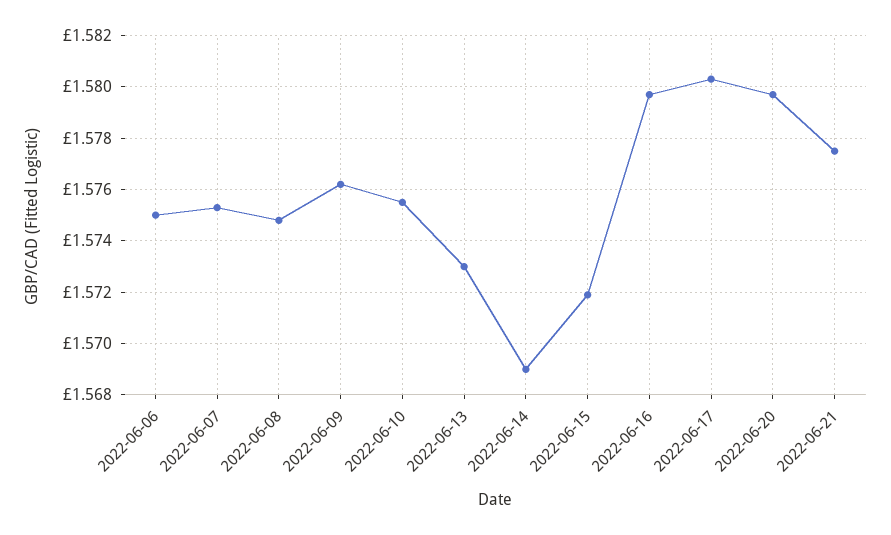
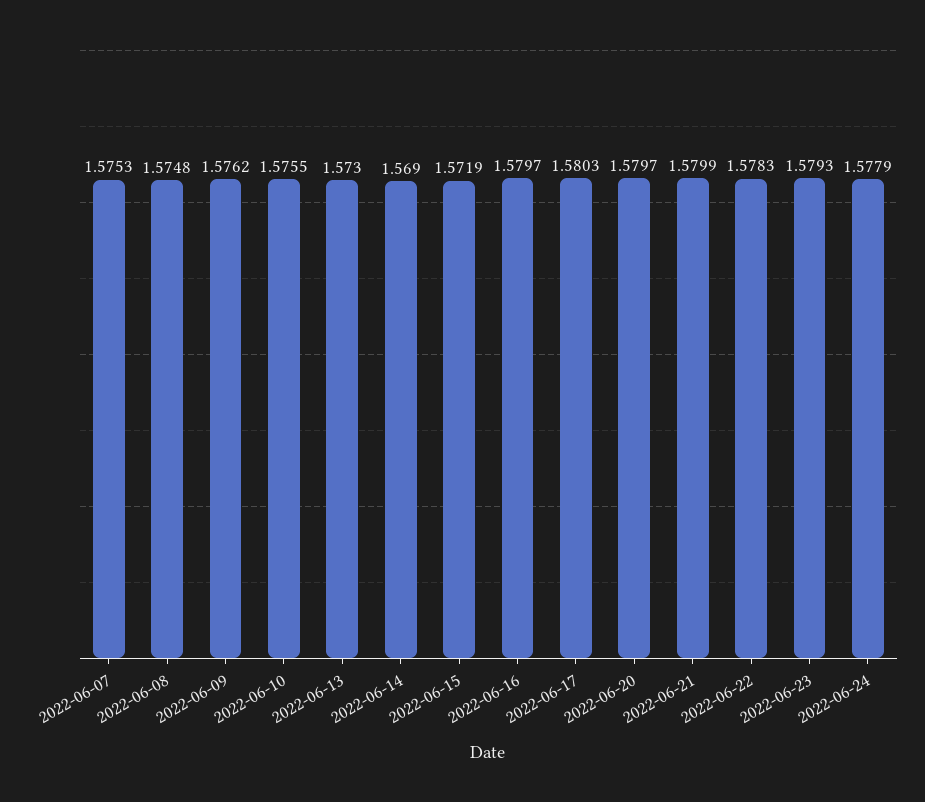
2022-06-06: 1.575 -> none
2022-06-21: 1.5775 -> 1.5799
2022-06-22: none -> 1.5783
2022-06-23: none -> 1.5793
2022-06-24: none -> 1.5779

